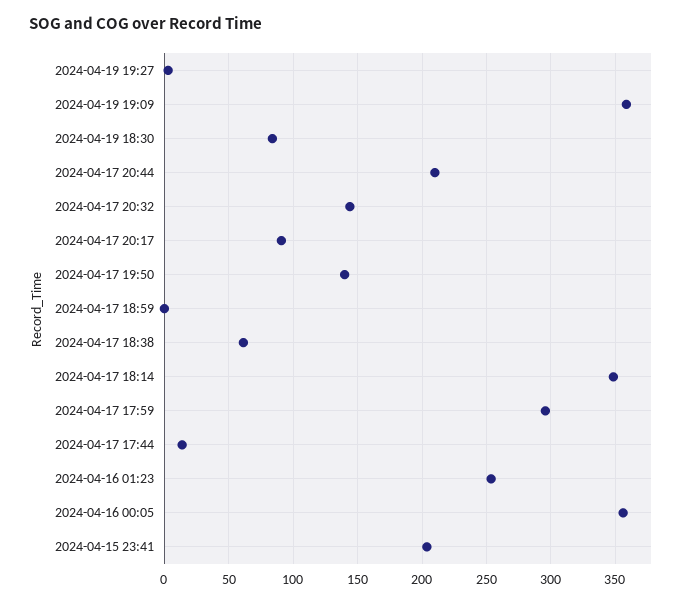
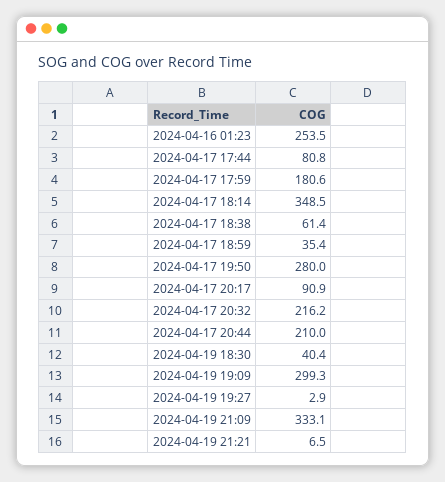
2024-04-19 19:09: 360 -> 299.3
2024-04-19 18:30: 85 -> 40.4
2024-04-17 20:32: 145 -> 216.2
2024-04-17 19:50: 140 -> 280
2024-04-17 18:59: 0 -> 35.4
2024-04-17 17:59: 295 -> 180.6
2024-04-17 17:44: 15 -> 80.8
2024-04-16 00:05: 355 -> none
2024-04-15 23:41: 205 -> none
2024-04-19 21:09: none -> 333.1
2024-04-19 21:21: none -> 6.5

